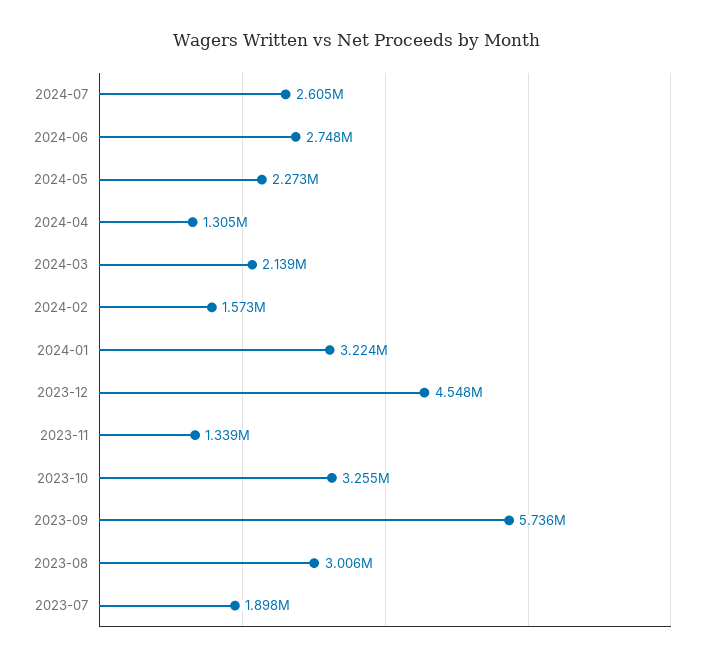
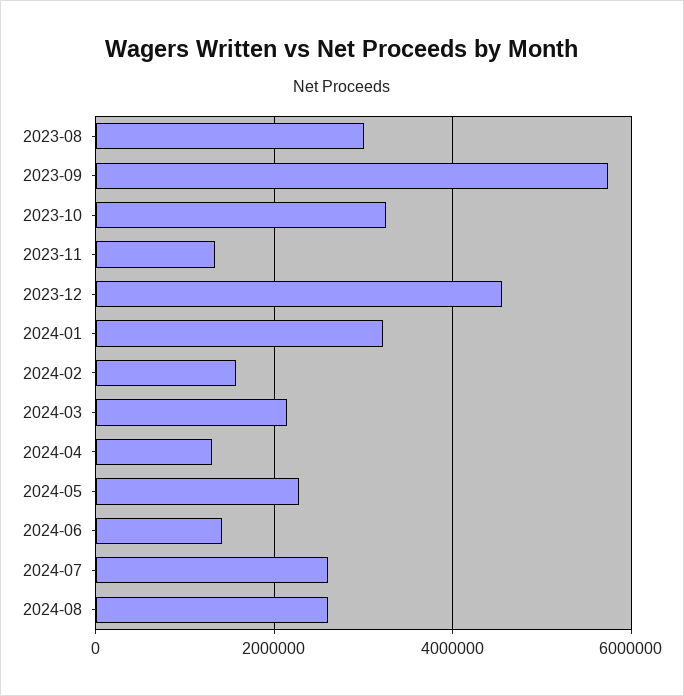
2024-06: 2748000 -> 1400000
2023-07: 1898000 -> none
2024-08: none -> 2600000

